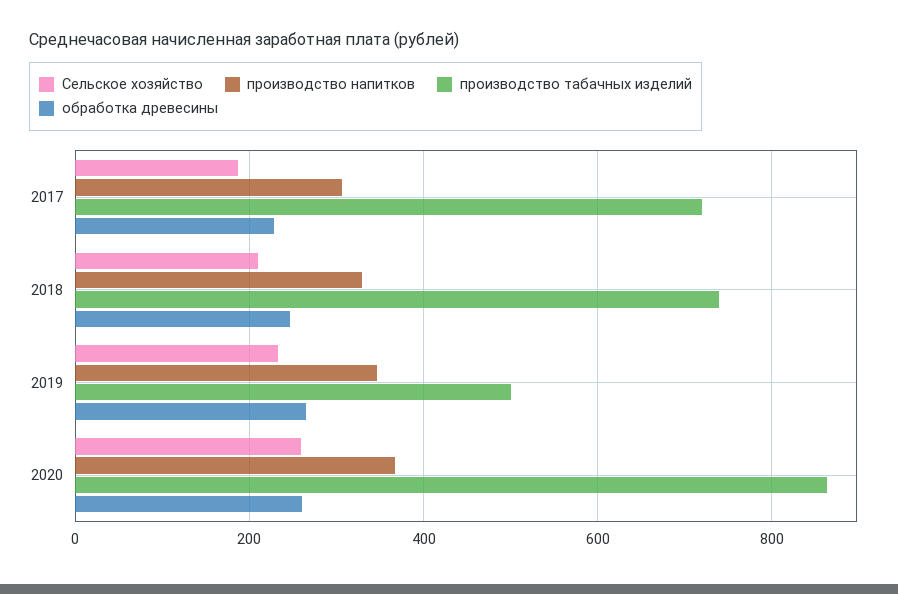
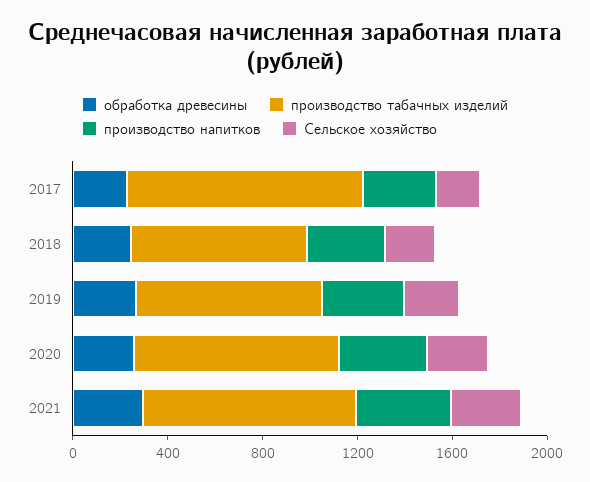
производство табачных изделий, 2017: 720 -> 1000
производство табачных изделий, 2019: 500 -> 800
обработка древесины, 2021: none -> 300
производство табачных изделий, 2021: none -> 900
производство напитков, 2021: none -> 400
Сельское хозяйство, 2021: none -> 300

